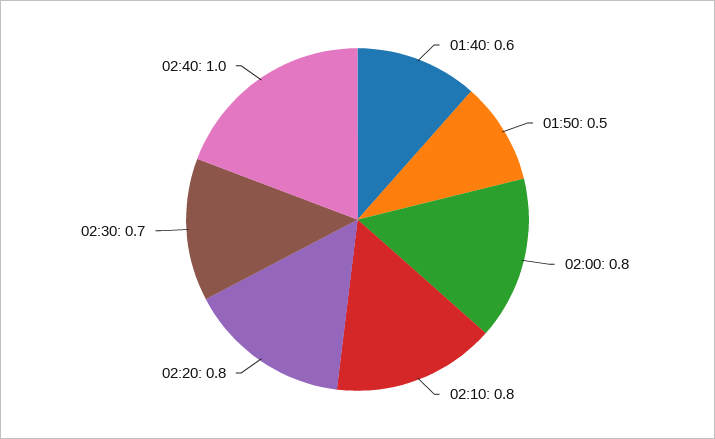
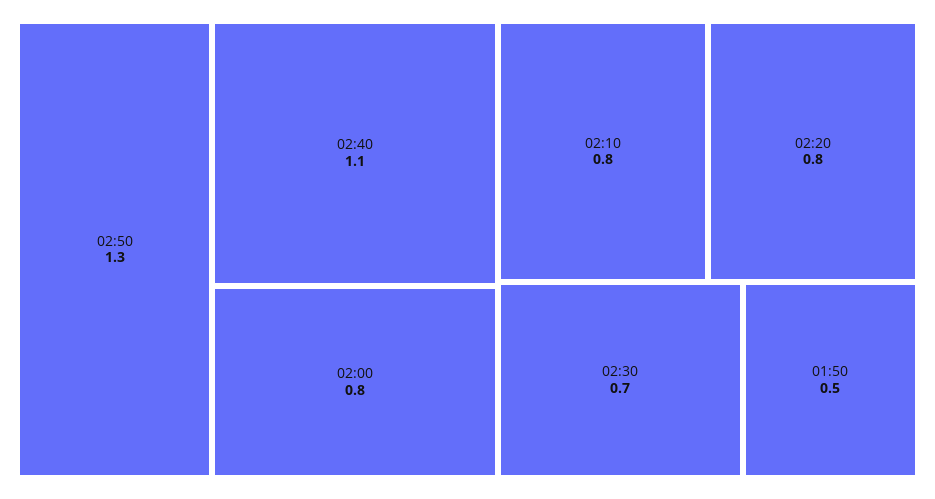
01:40: 0.6 -> none
02:40: 1 -> 1.1
02:50: none -> 1.3

